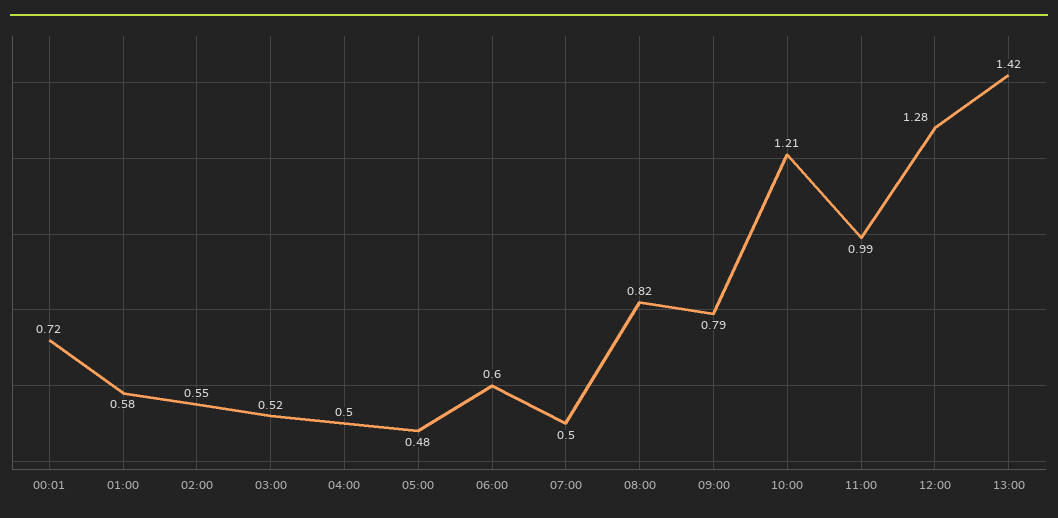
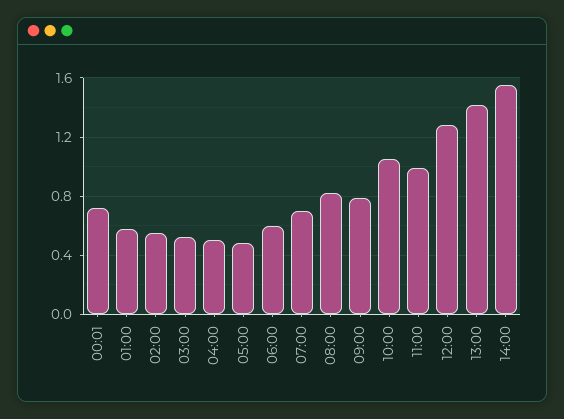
07:00: 0.5 -> 0.7
10:00: 1.21 -> 1.05
14:00: none -> 1.55

